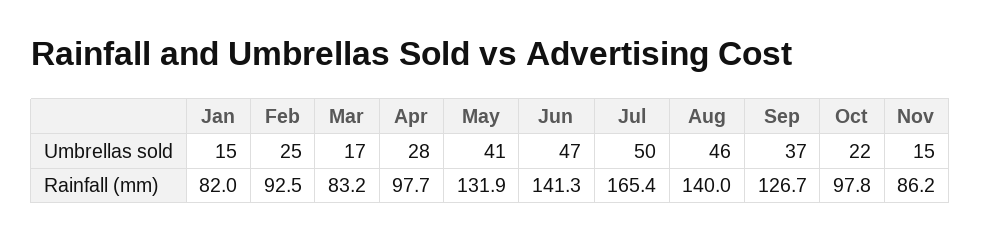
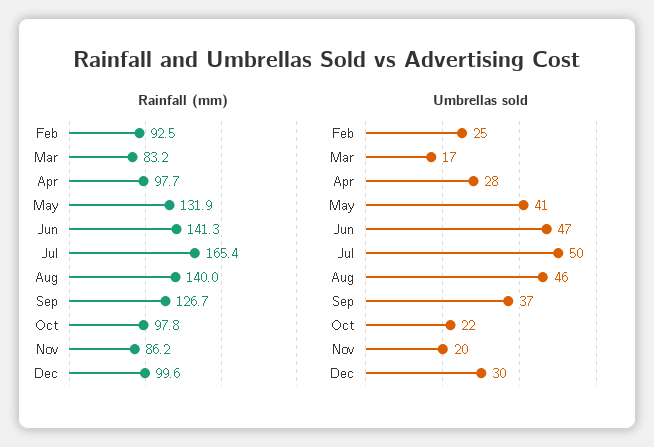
Umbrellas sold, Jan: 15 -> none
Umbrellas sold, Nov: 15 -> 20
Rainfall (mm), Jan: 82 -> none
Rainfall (mm), Dec: none -> 99.6
Umbrellas sold, Dec: none -> 30

